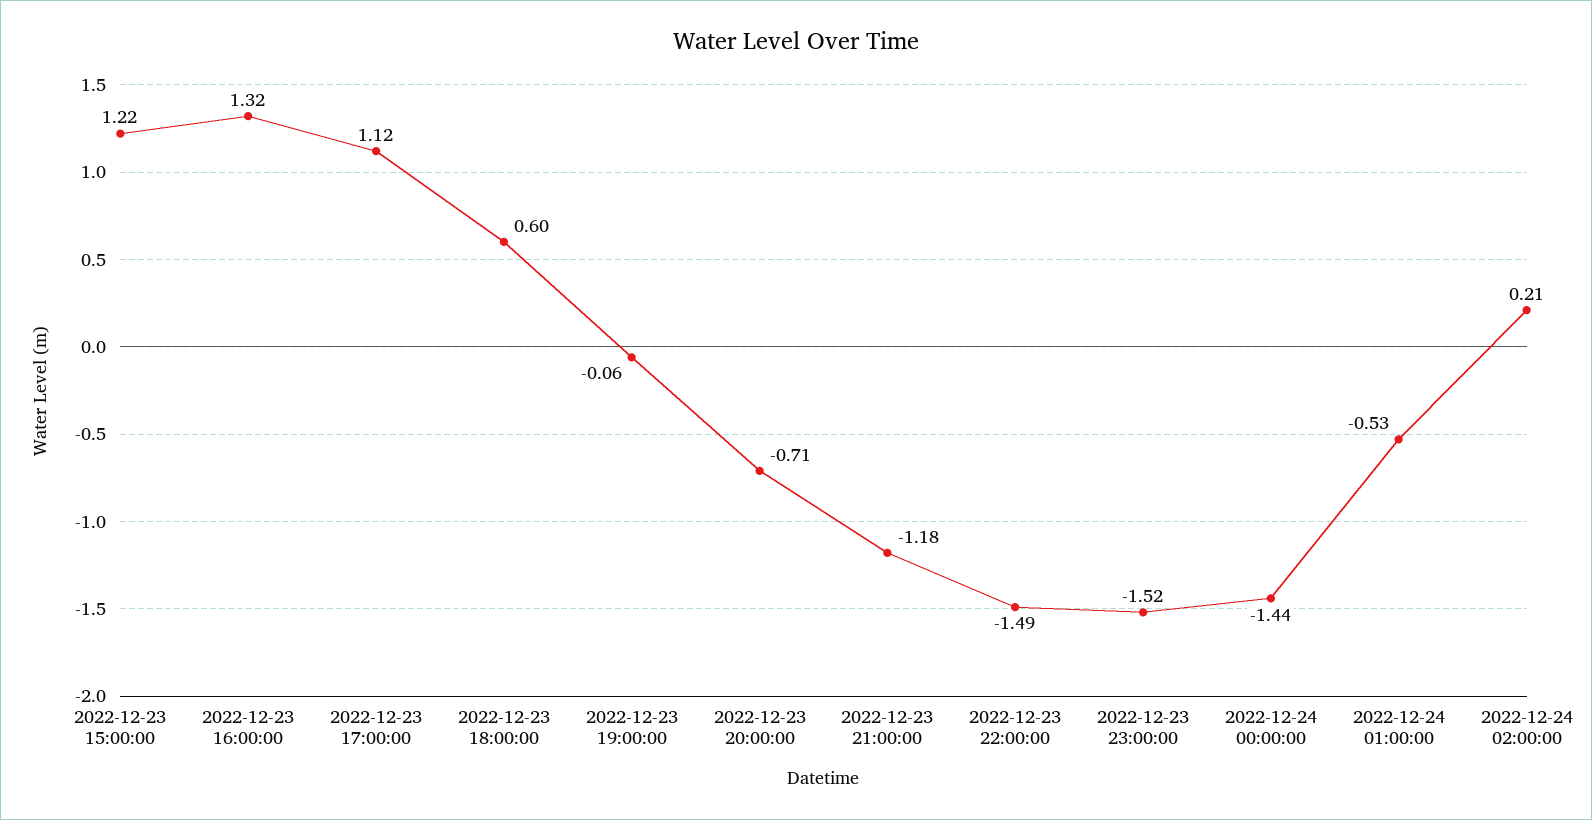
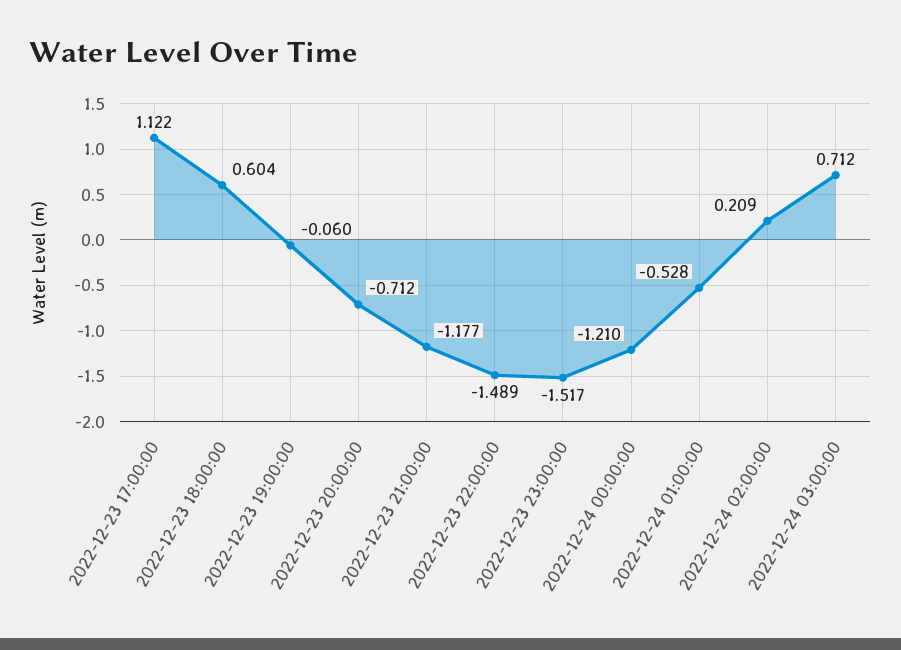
2022-12-23 15:00:00: 1.22 -> none
2022-12-23 16:00:00: 1.32 -> none
2022-12-24 00:00:00: -1.44 -> -1.21
2022-12-24 03:00:00: none -> 0.712

